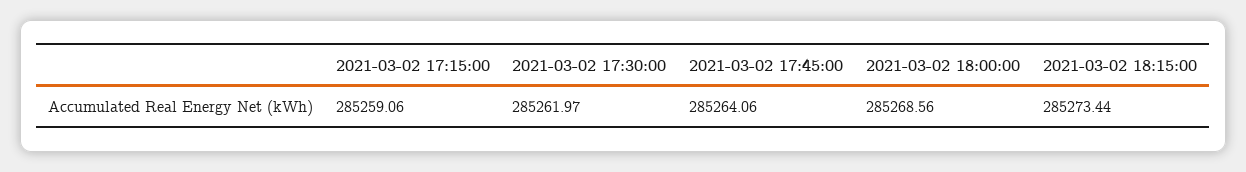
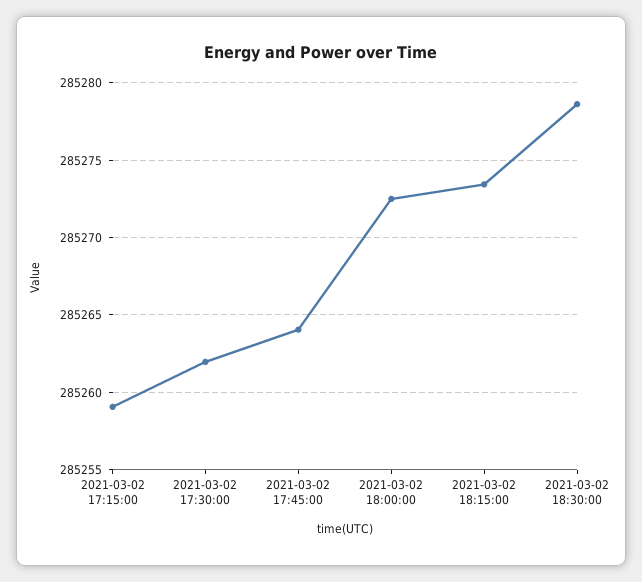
2021-03-02 18:00:00: 285268.56 -> 285272.5
2021-03-02 18:30:00: none -> 285278.5

